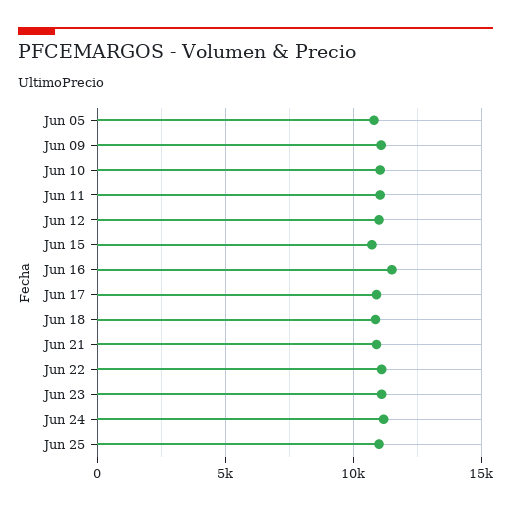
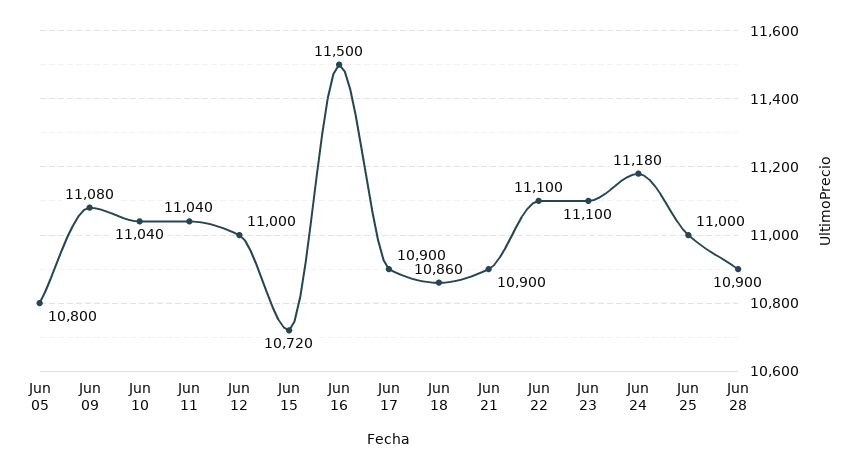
Jun 28: none -> 10900

